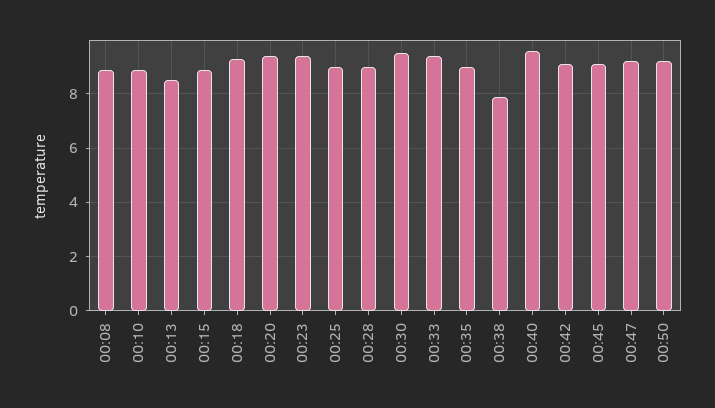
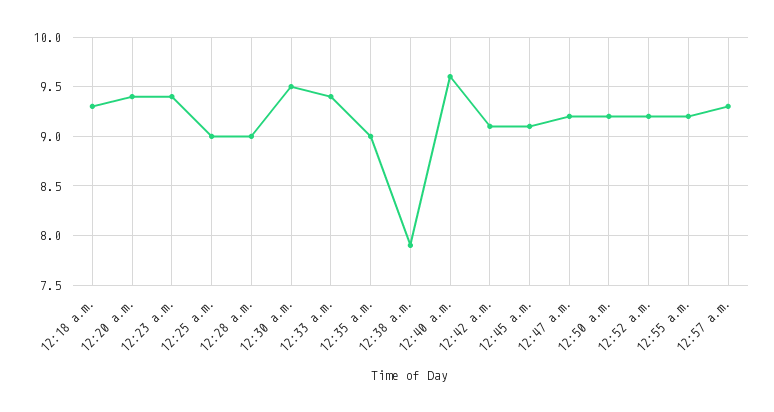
00:08: 9 -> none
00:10: 9 -> none
00:13: 8.5 -> none
00:15: 9 -> none
12:52 a.m.: none -> 9.2
12:55 a.m.: none -> 9.2
12:57 a.m.: none -> 9.3

